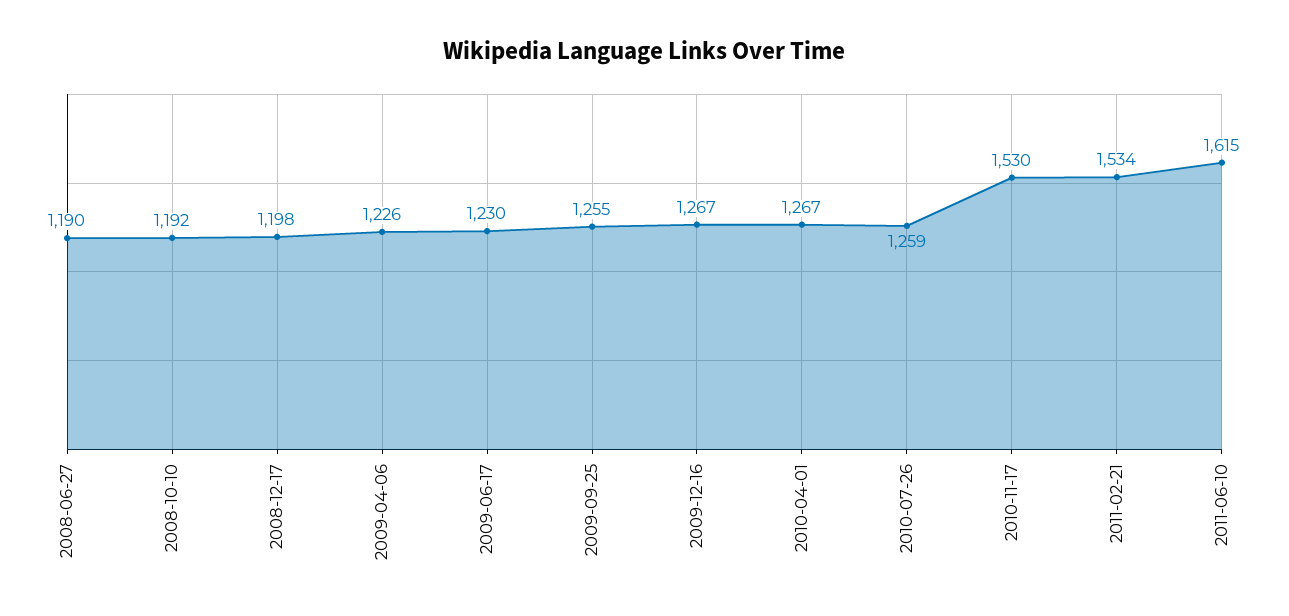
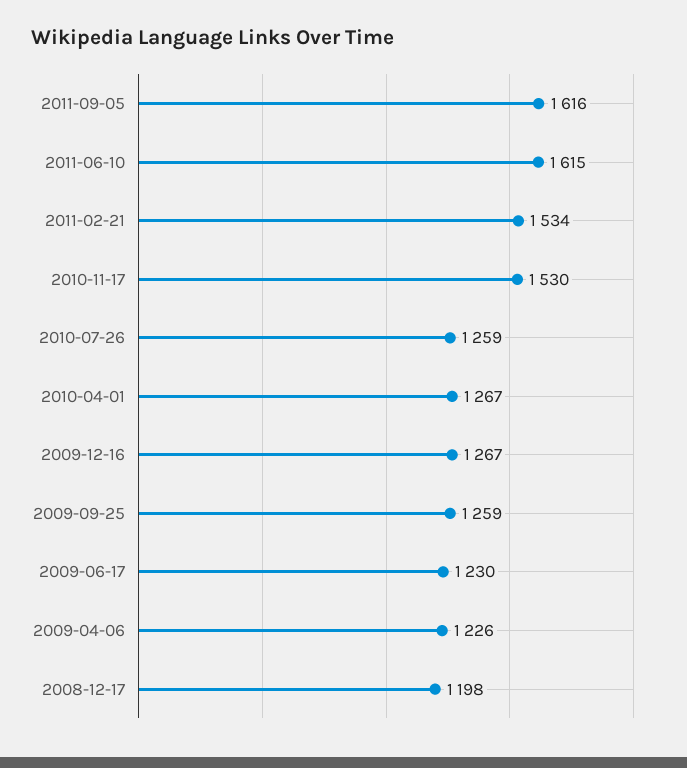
2008-06-27: 1190 -> none
2008-10-10: 1192 -> none
2009-09-25: 1255 -> 1259
2011-09-05: none -> 1616

